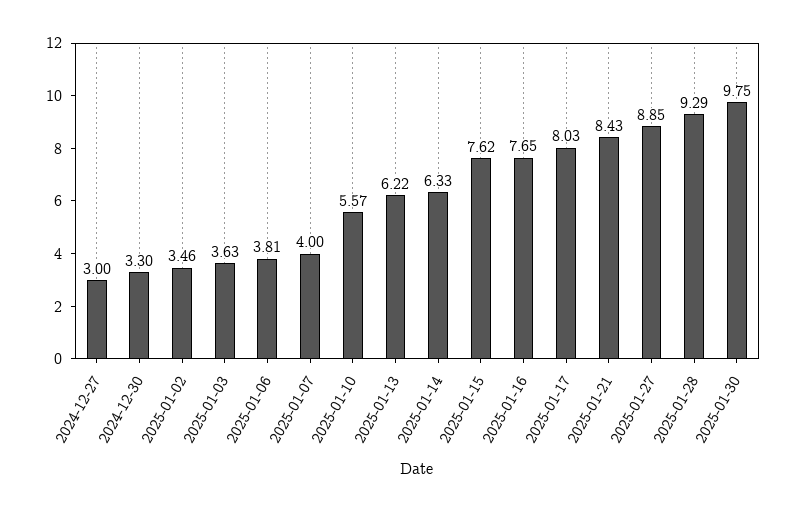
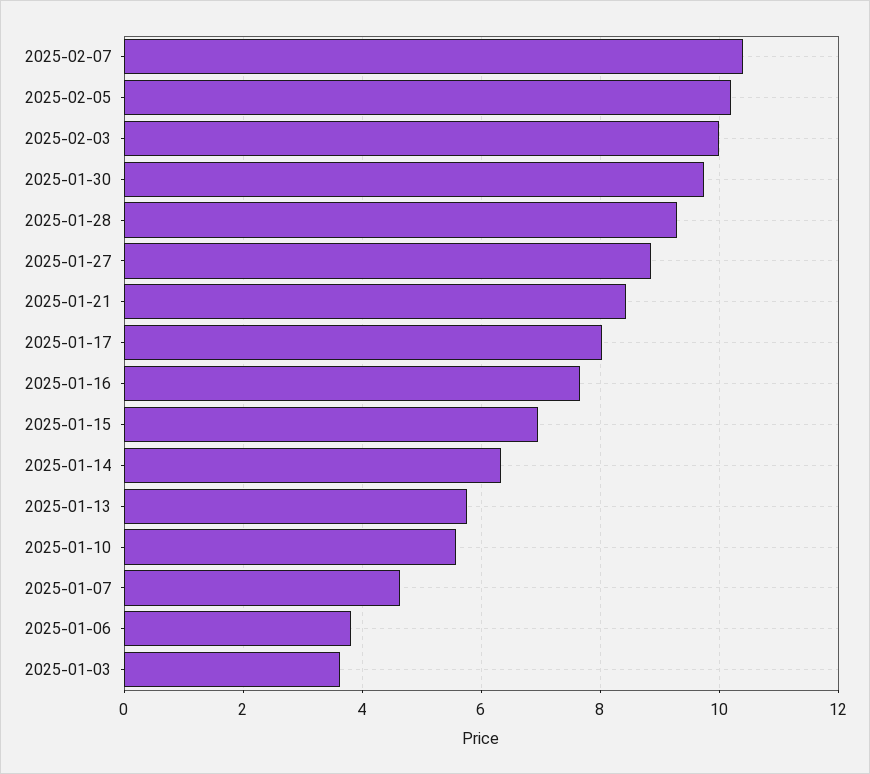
2024-12-27: 3 -> none
2024-12-30: 3.3 -> none
2025-01-02: 3.46 -> none
2025-01-07: 4 -> 4.6
2025-01-13: 6.22 -> 5.8
2025-01-15: 7.62 -> 7
2025-02-07: none -> 10.4
2025-02-05: none -> 10.2
2025-02-03: none -> 10

